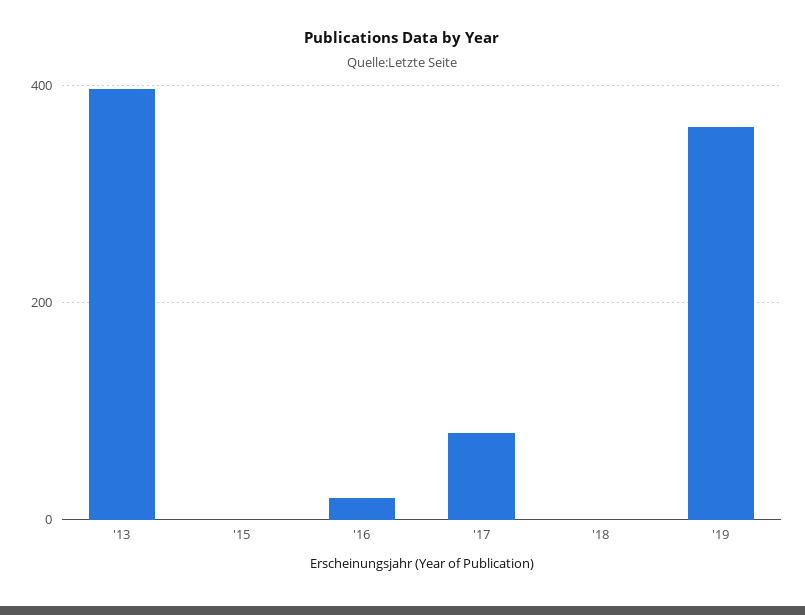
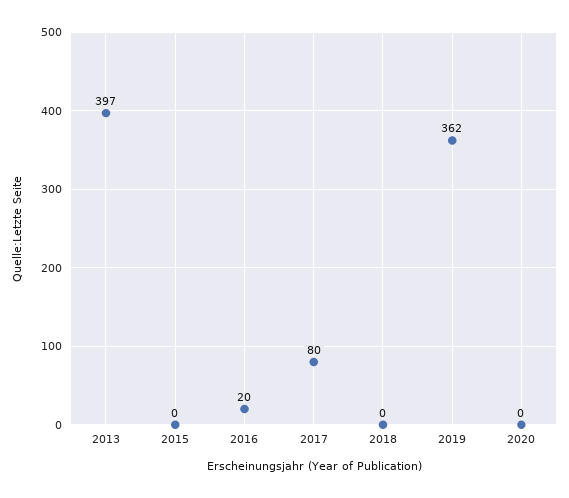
2020: none -> 0

